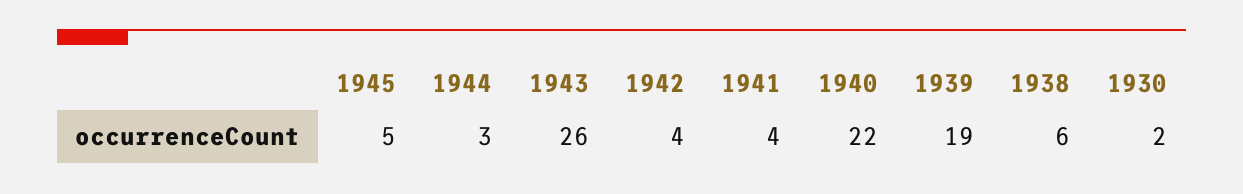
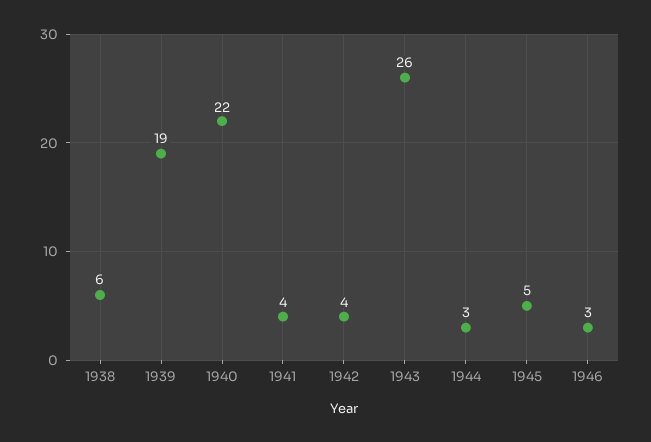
1930: 2 -> none
1946: none -> 3

